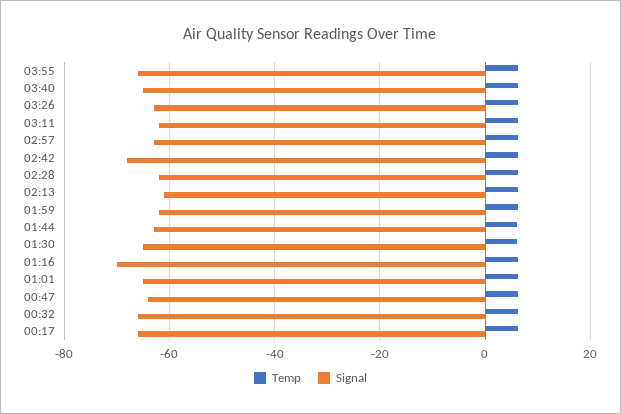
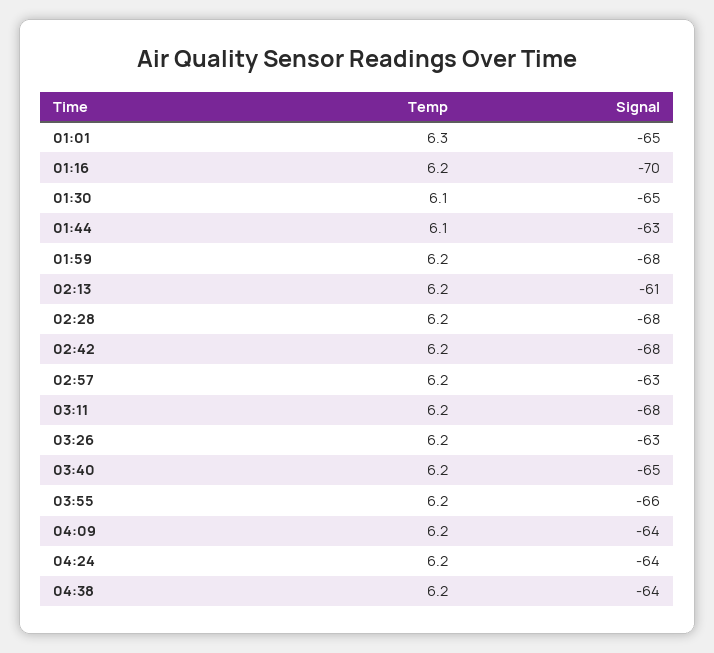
Signal, 03:11: -62 -> -68
Signal, 02:28: -62 -> -68
Signal, 01:59: -62 -> -68
Temp, 00:47: 6 -> none
Signal, 00:47: -64 -> none
Temp, 00:32: 6 -> none
Signal, 00:32: -66 -> none
Temp, 00:17: 6 -> none
Signal, 00:17: -66 -> none
Temp, 04:09: none -> 6.2
Signal, 04:09: none -> -64
Temp, 04:24: none -> 6.2
Signal, 04:24: none -> -64
Temp, 04:38: none -> 6.2
Signal, 04:38: none -> -64

